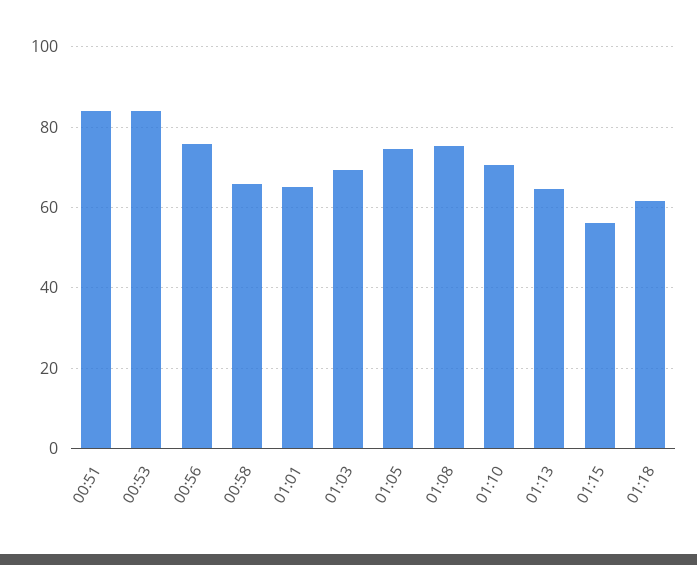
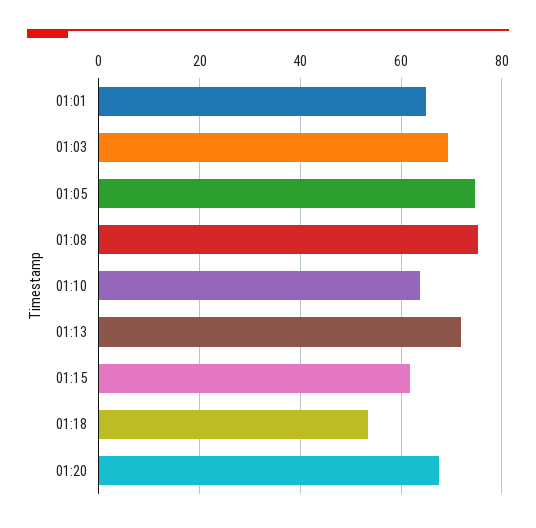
00:51: 84 -> none
00:53: 84 -> none
00:56: 76 -> none
00:58: 66 -> none
01:10: 70 -> 64
01:13: 64 -> 72
01:15: 56 -> 62
01:18: 62 -> 54
01:20: none -> 68

